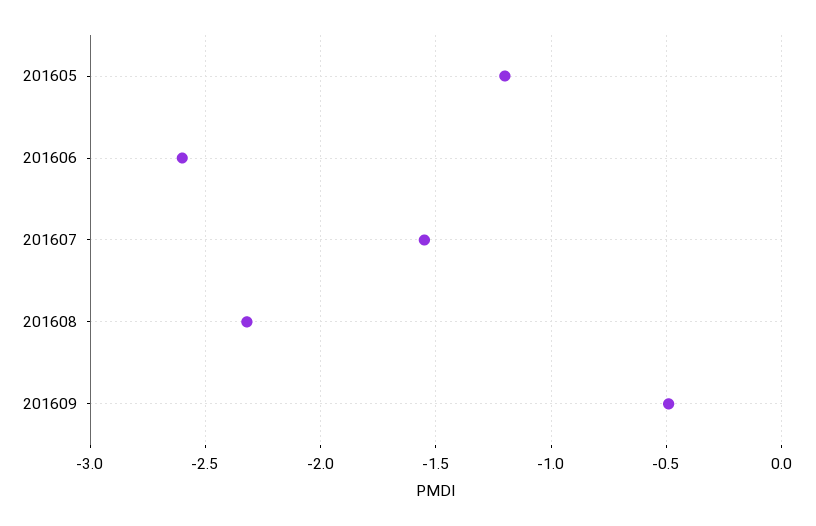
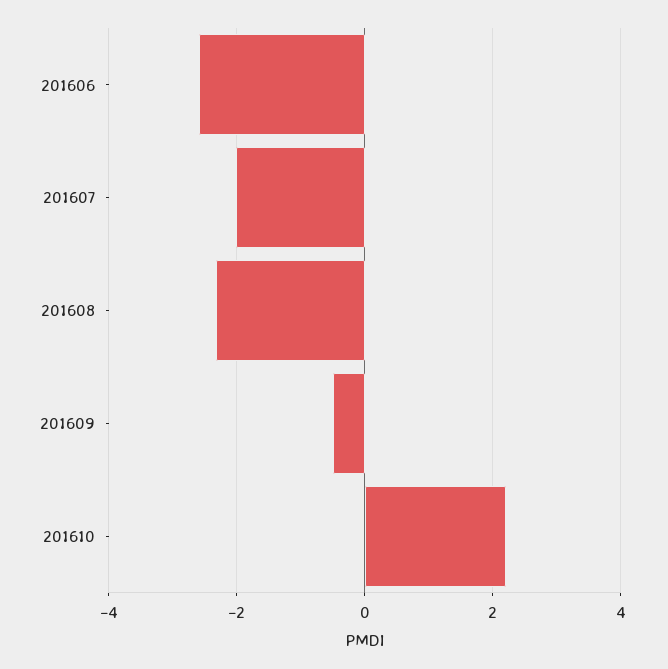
201605: -1.2 -> none
201607: -1.55 -> -2
201610: none -> 2.2

